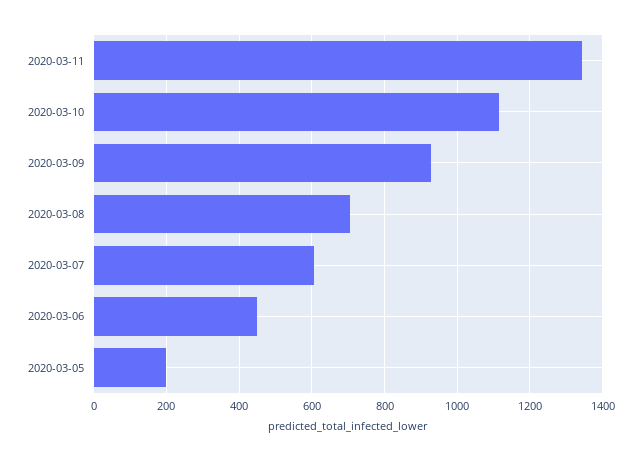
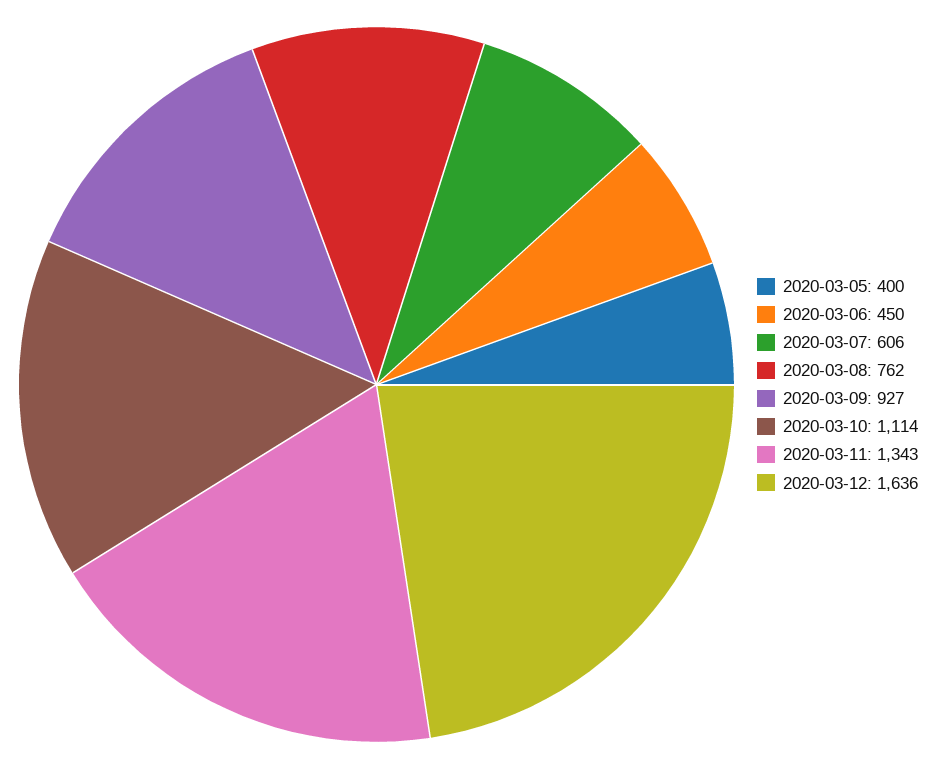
2020-03-08: 700 -> 762
2020-03-05: 200 -> 400
2020-03-12: none -> 1636

